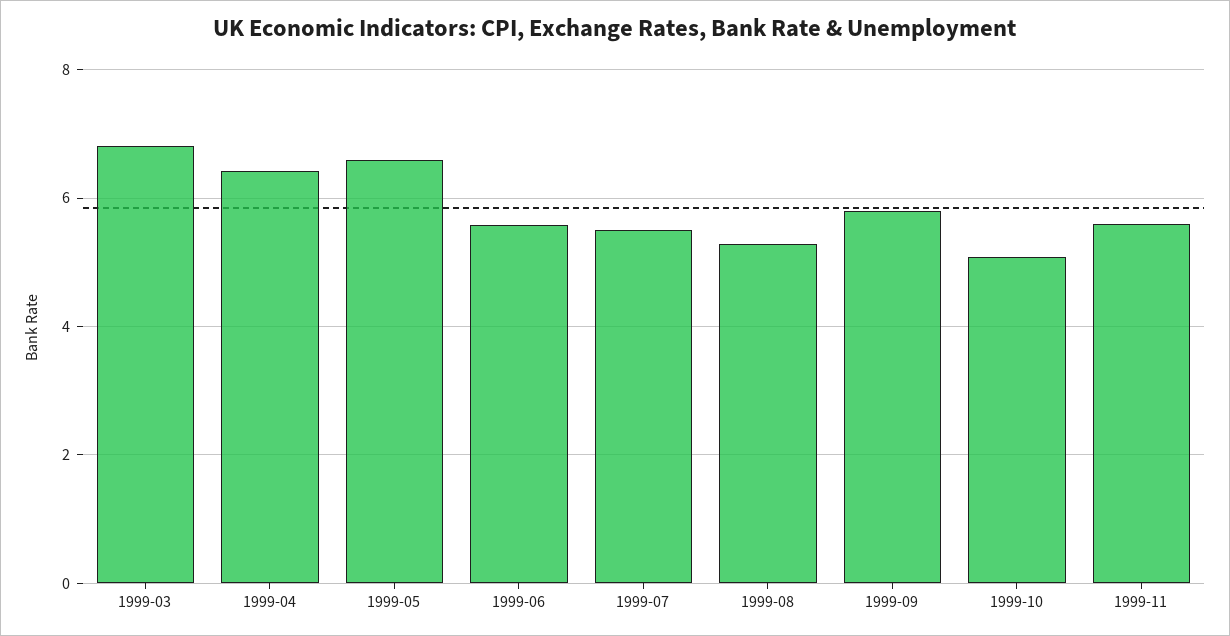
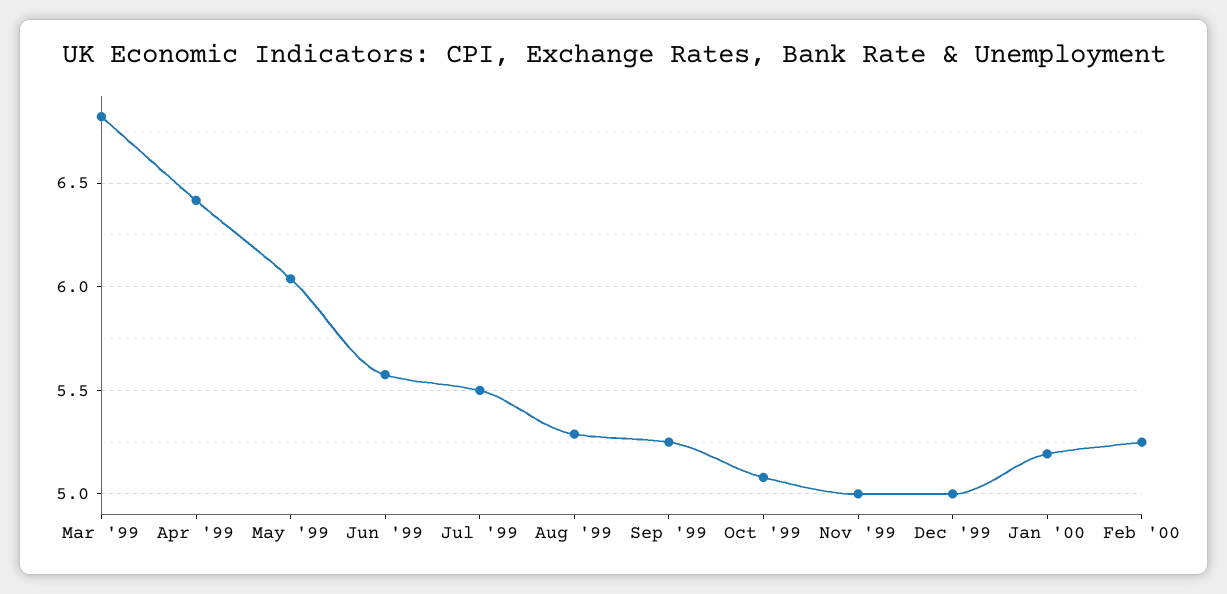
1999-05: 6.6 -> 6.05
1999-09: 5.8 -> 5.25
1999-11: 5.6 -> 5
Dec '99: none -> 5
Jan '00: none -> 5.2
Feb '00: none -> 5.25

